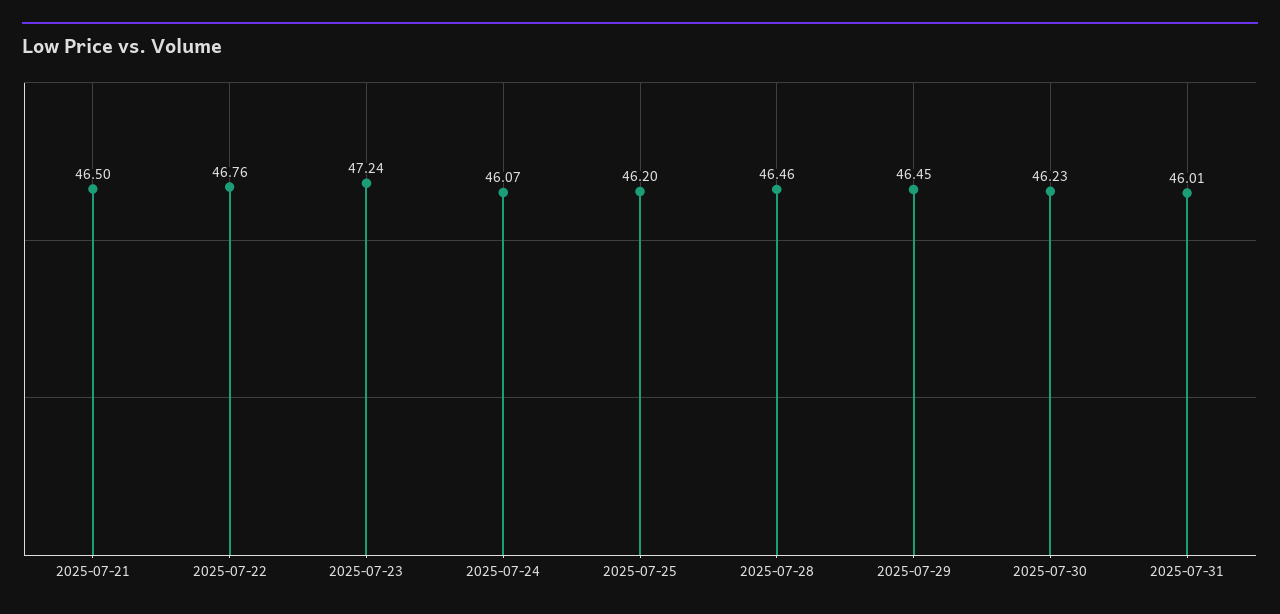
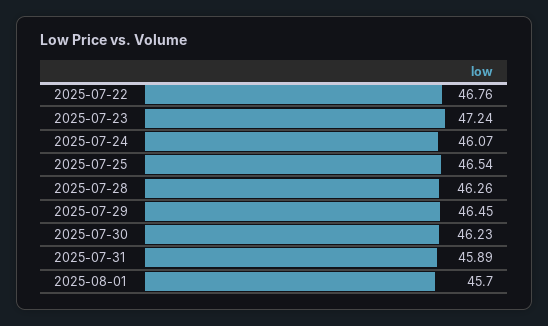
2025-07-21: 46.5 -> none
2025-07-25: 46.2 -> 46.54
2025-07-28: 46.46 -> 46.26
2025-07-31: 46.01 -> 45.89
2025-08-01: none -> 45.7

